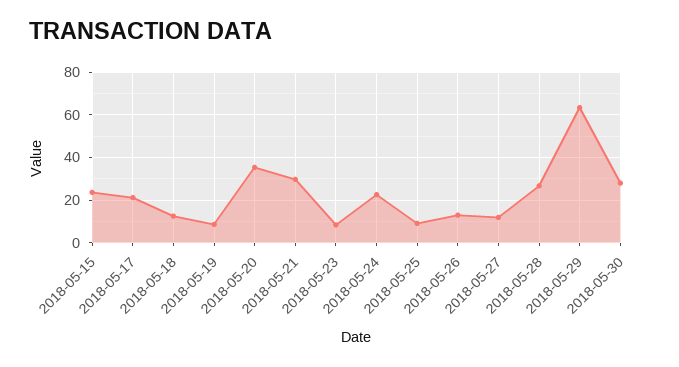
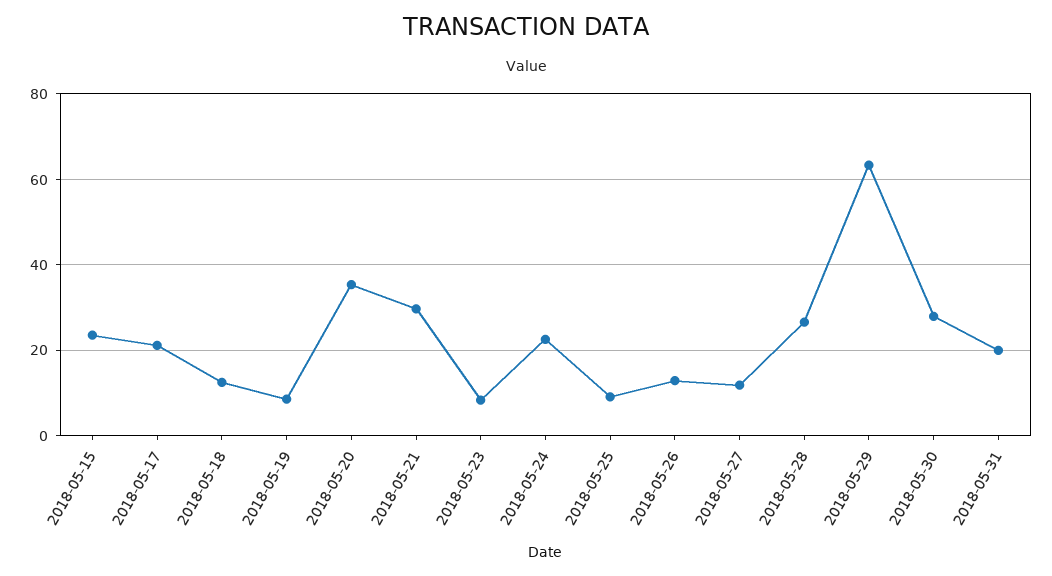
2018-05-31: none -> 20

